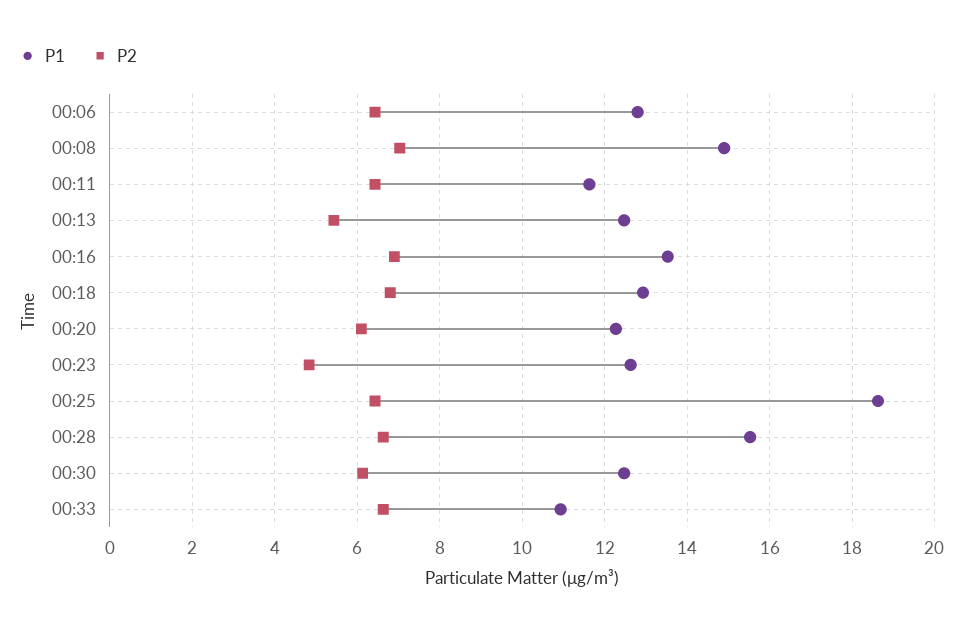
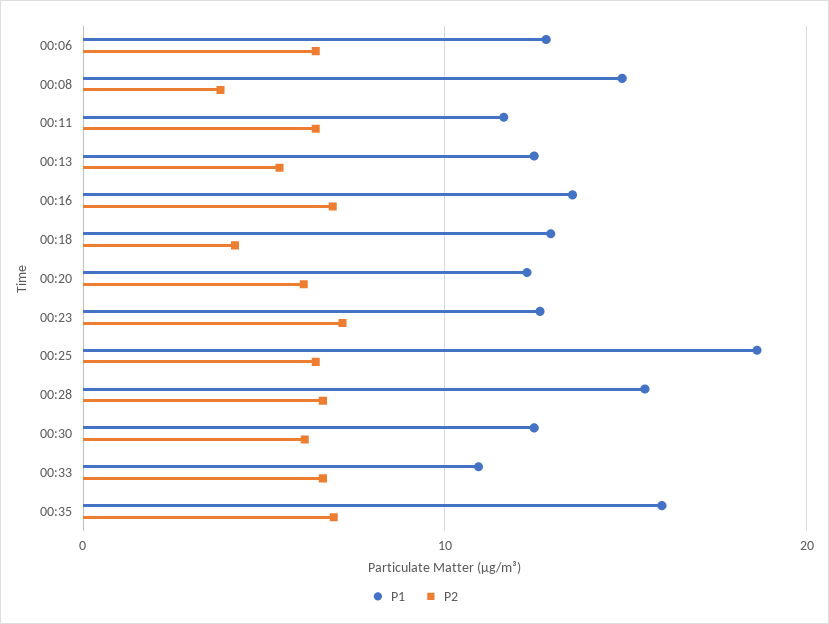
P2, 00:08: 7 -> 4
P2, 00:18: 6.8 -> 4
P2, 00:23: 4.8 -> 7
P1, 00:35: none -> 16
P2, 00:35: none -> 7

